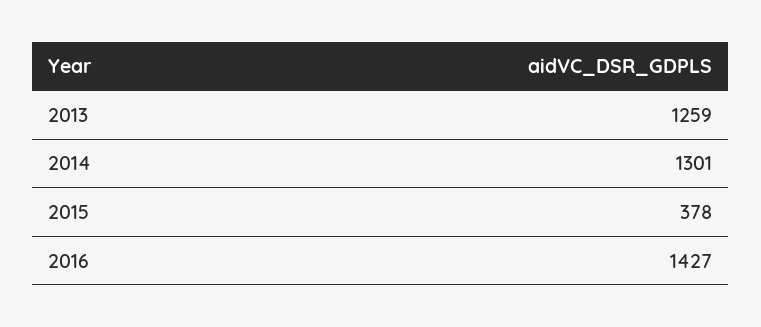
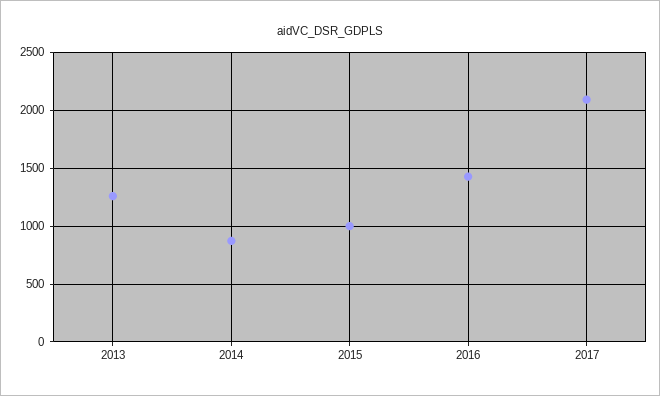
2014: 1301 -> 900
2015: 378 -> 1000
2017: none -> 2100

